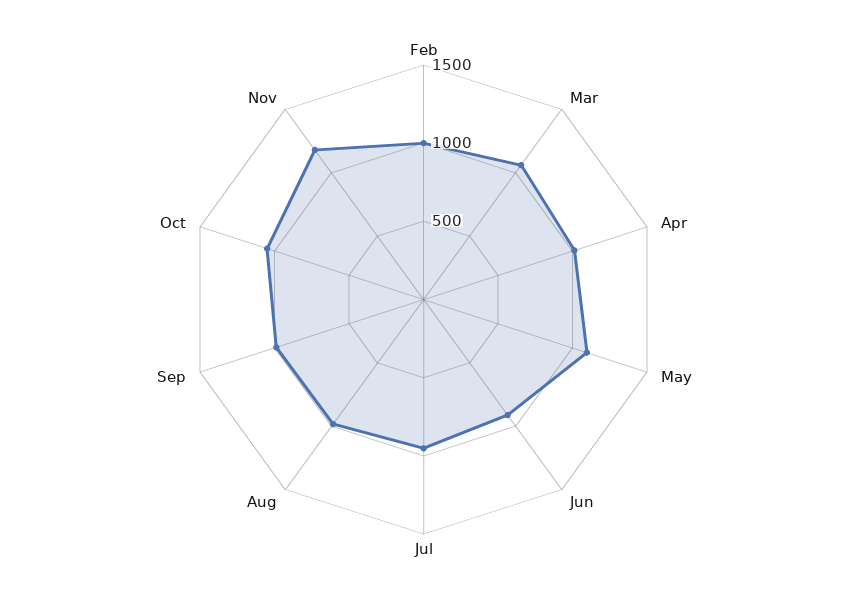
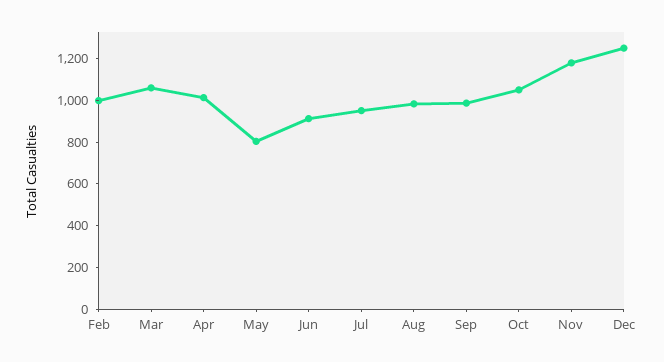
May: 1100 -> 800
Dec: none -> 1250

